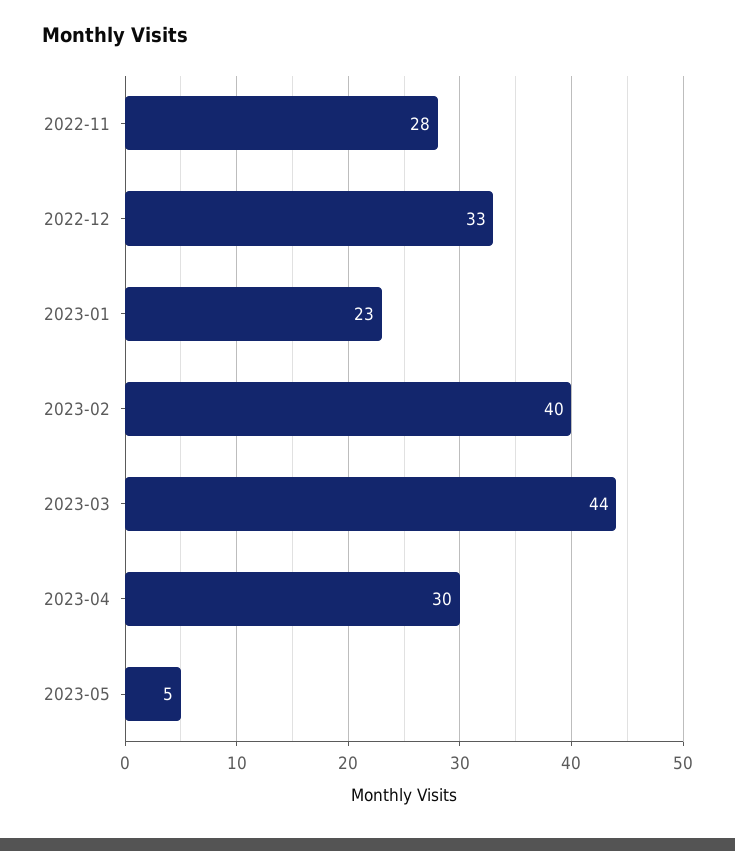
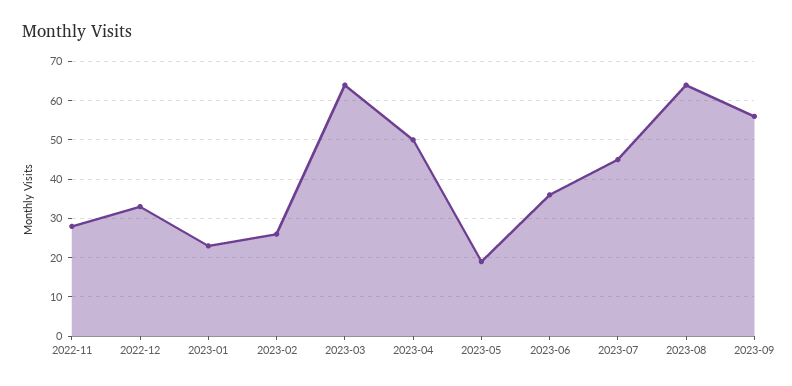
2023-02: 40 -> 25
2023-03: 44 -> 65
2023-04: 30 -> 50
2023-05: 5 -> 20
2023-06: none -> 35
2023-07: none -> 45
2023-08: none -> 65
2023-09: none -> 55

